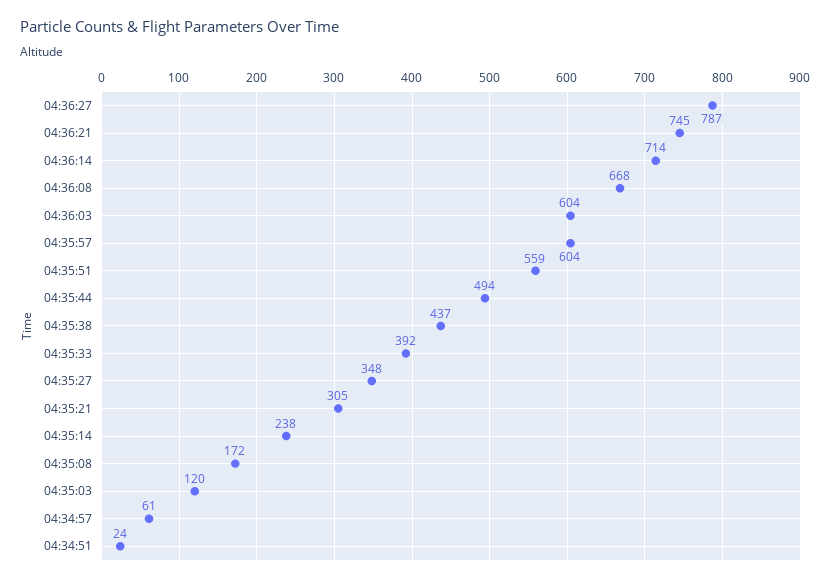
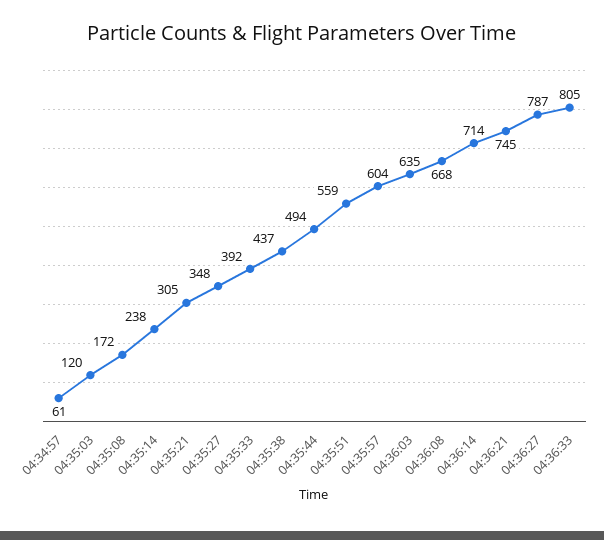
04:36:03: 604 -> 635
04:34:51: 24 -> none
04:36:33: none -> 805

